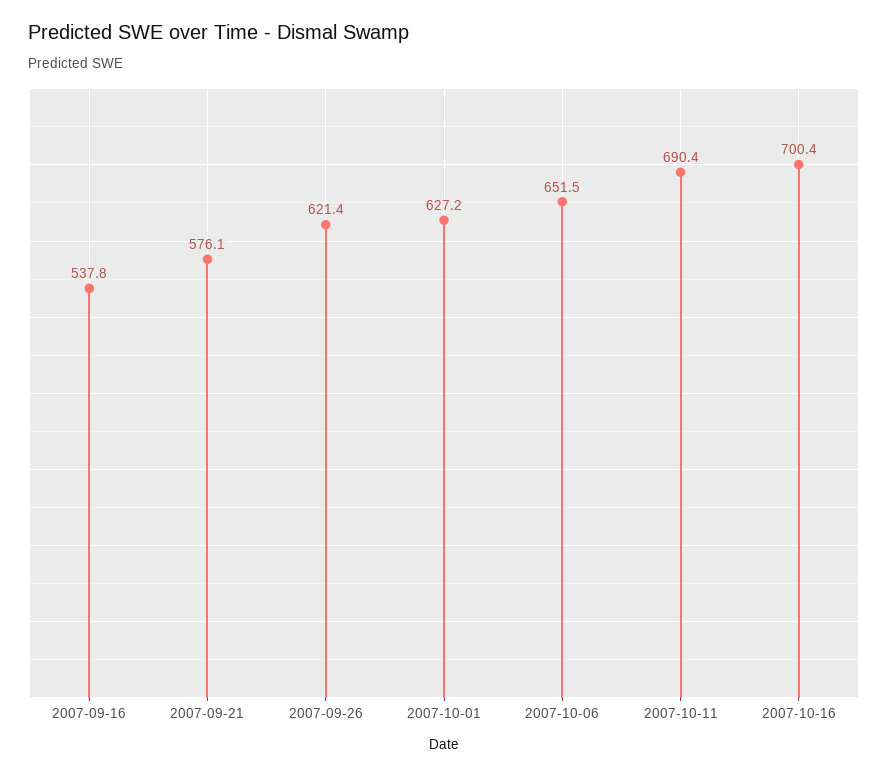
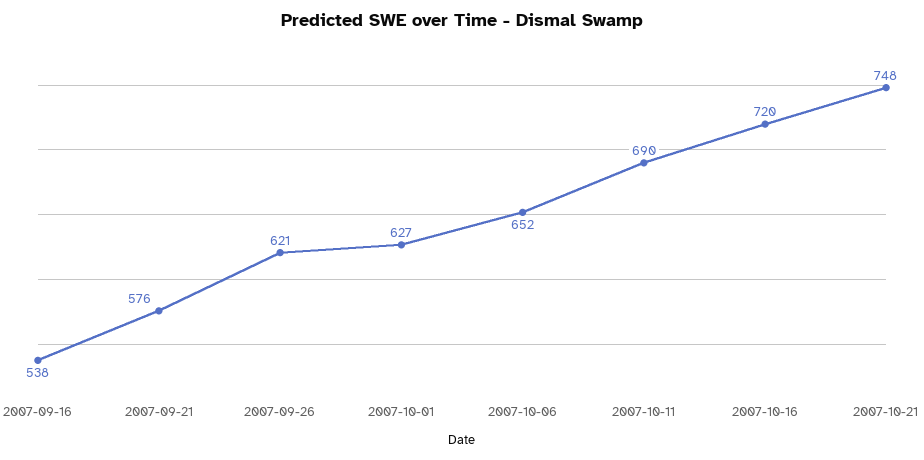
2007-10-16: 700.4 -> 720
2007-10-21: none -> 748

